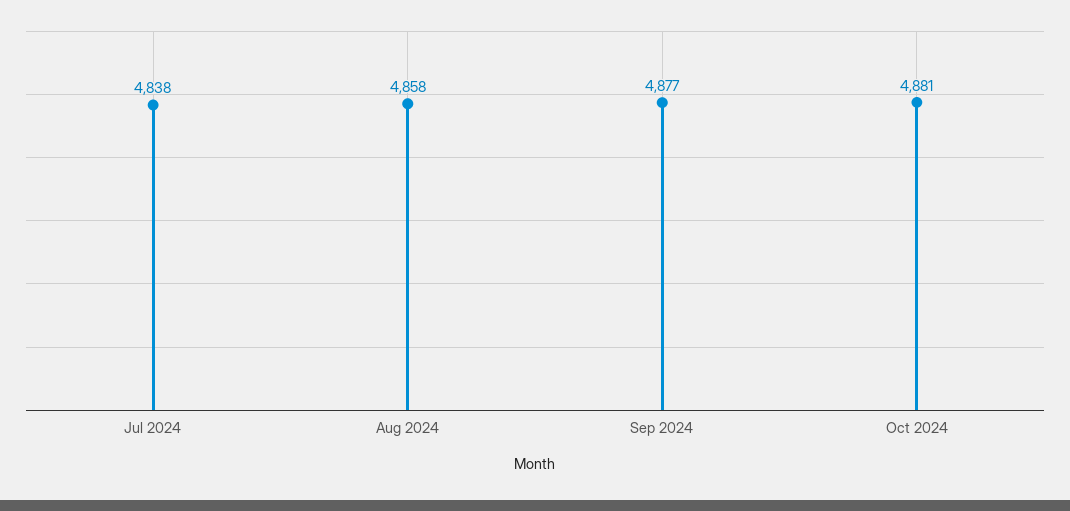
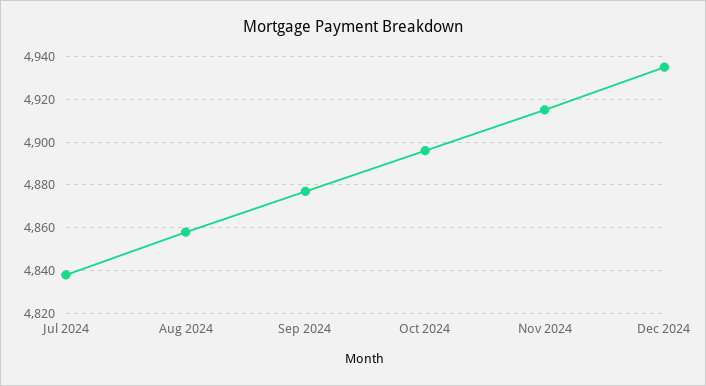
Oct 2024: 4881 -> 4895
Nov 2024: none -> 4915
Dec 2024: none -> 4935

